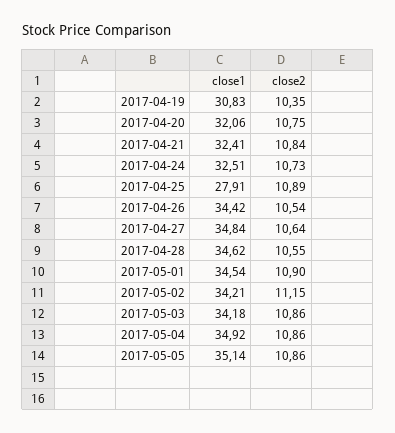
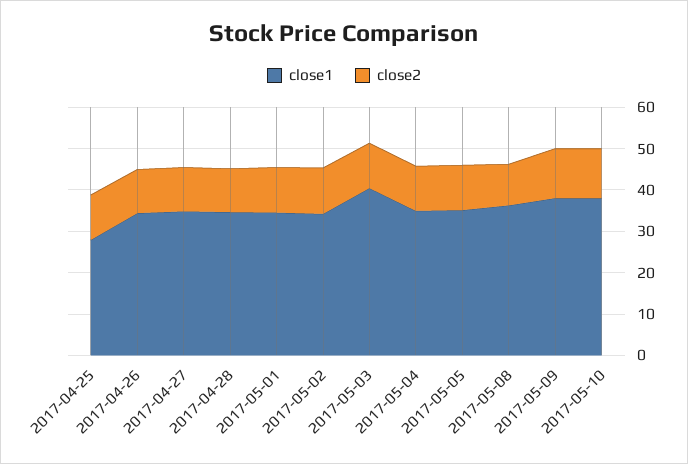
close1, 2017-04-19: 30.83 -> none
close2, 2017-04-19: 10.35 -> none
close1, 2017-04-20: 32.06 -> none
close2, 2017-04-20: 10.75 -> none
close1, 2017-04-21: 32.41 -> none
close2, 2017-04-21: 10.84 -> none
close1, 2017-04-24: 32.51 -> none
close2, 2017-04-24: 10.73 -> none
close1, 2017-05-03: 34.18 -> 40
close1, 2017-05-08: none -> 36
close2, 2017-05-08: none -> 10
close1, 2017-05-09: none -> 38
close2, 2017-05-09: none -> 12
close1, 2017-05-10: none -> 38
close2, 2017-05-10: none -> 12

